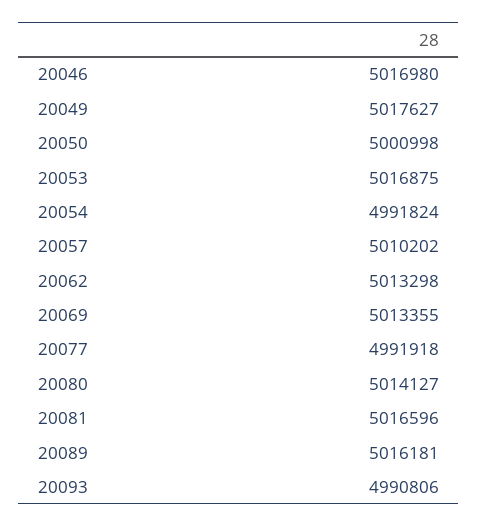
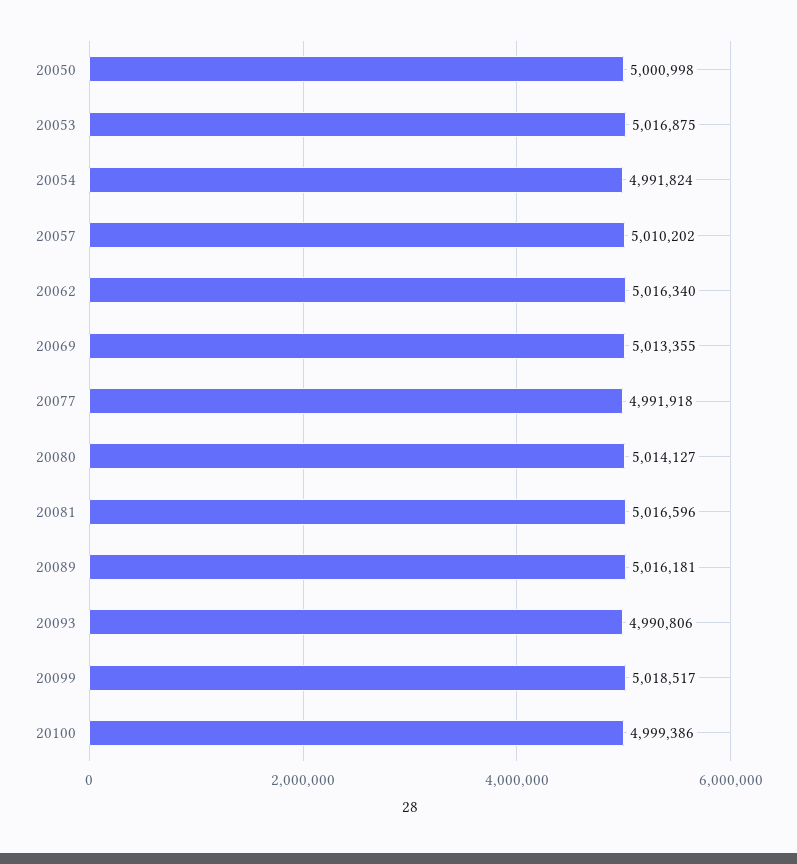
20046: 5016980 -> none
20049: 5017627 -> none
20062: 5013298 -> 5016340
20099: none -> 5018517
20100: none -> 4999386

